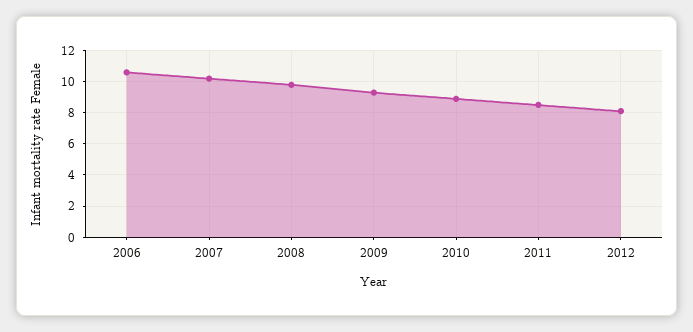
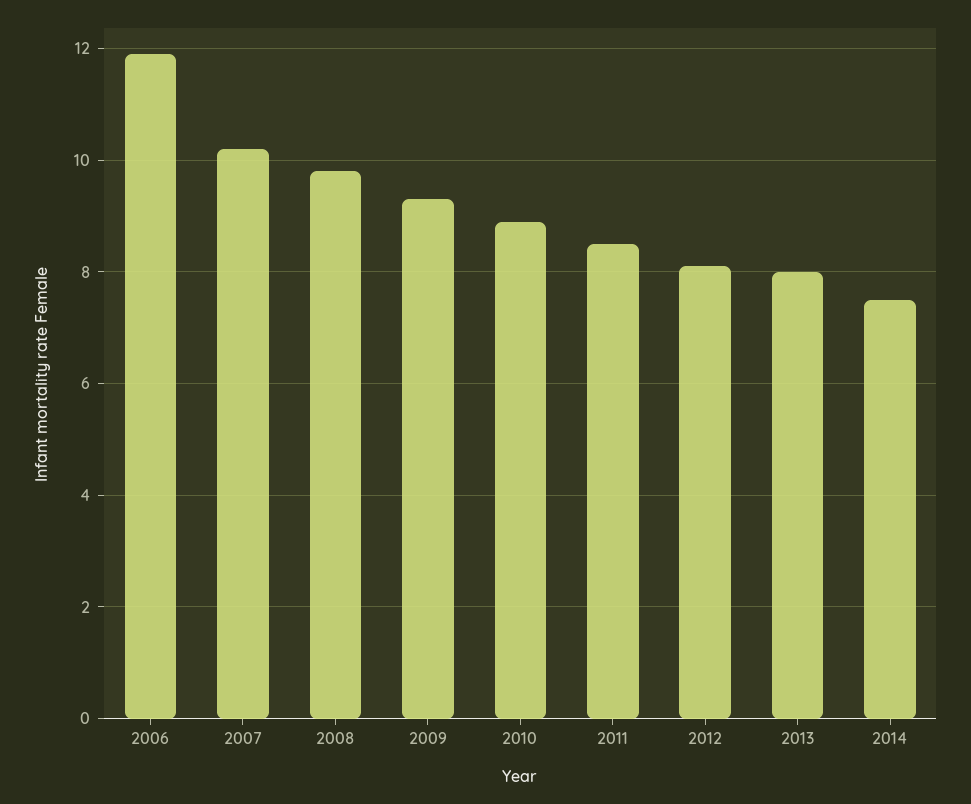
2006: 10.5 -> 12
2013: none -> 8
2014: none -> 7.5

